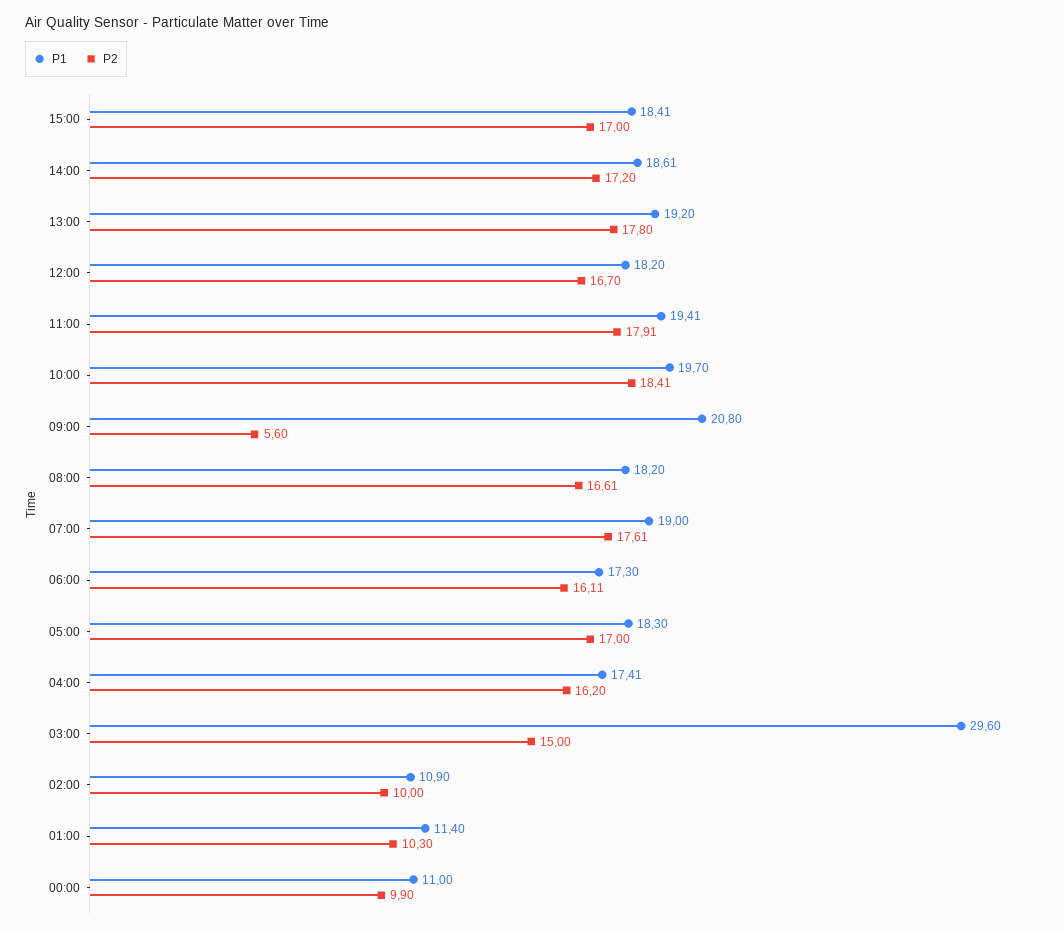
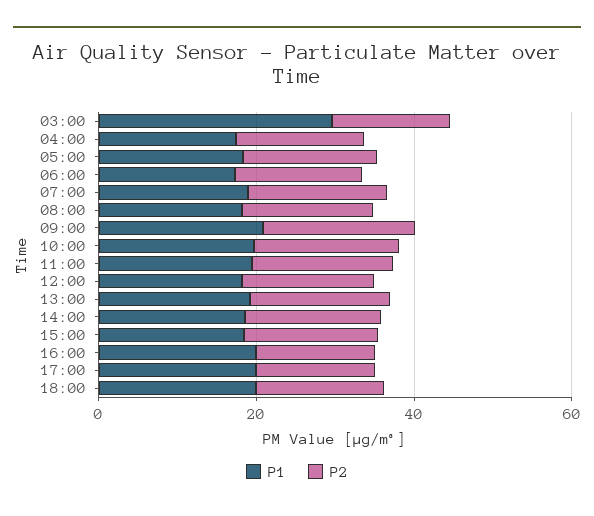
P2, 09:00: 5.6 -> 20
P1, 02:00: 10.9 -> none
P2, 02:00: 10 -> none
P1, 01:00: 11.4 -> none
P2, 01:00: 10.3 -> none
P1, 00:00: 11 -> none
P2, 00:00: 9.9 -> none
P1, 16:00: none -> 20
P2, 16:00: none -> 15
P1, 17:00: none -> 20
P2, 17:00: none -> 15
P1, 18:00: none -> 20
P2, 18:00: none -> 15

